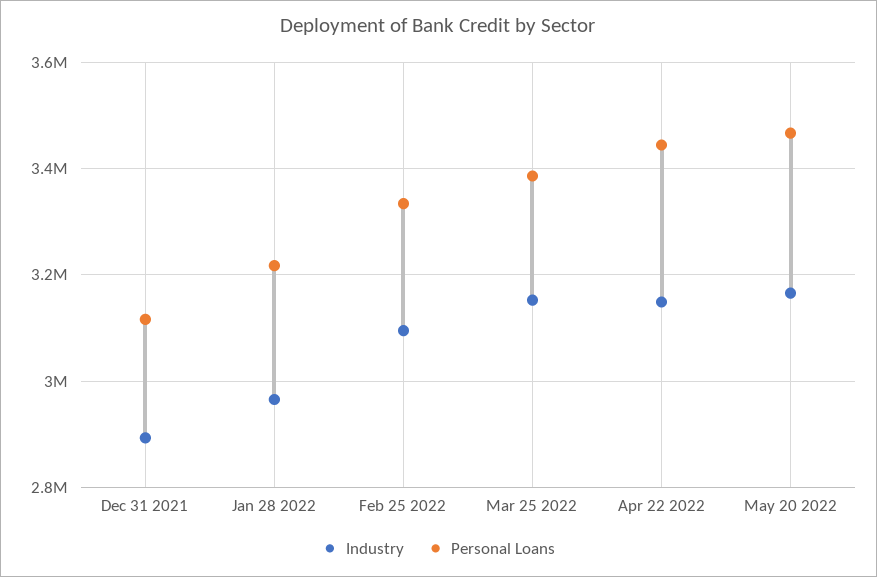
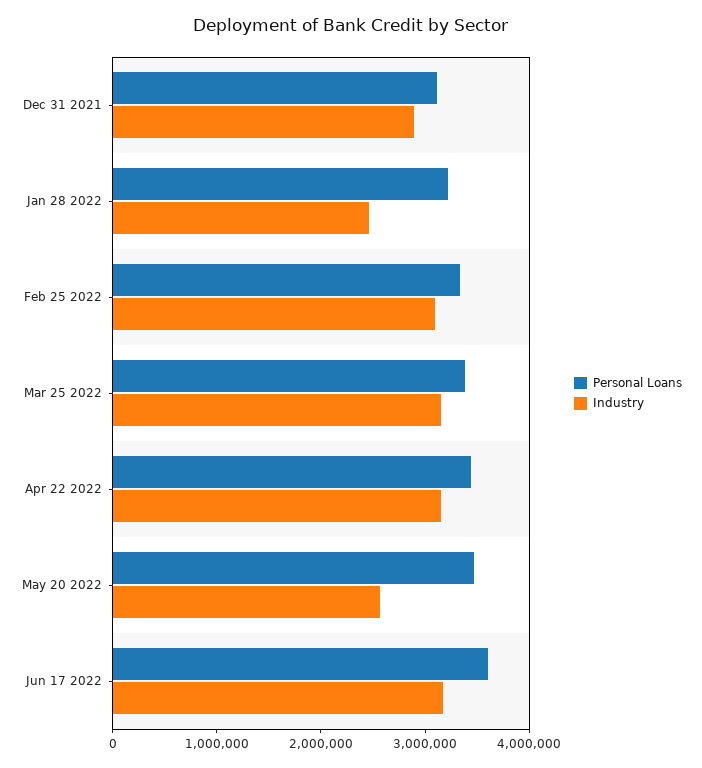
Industry, Jan 28 2022: 2960000 -> 2400000
Industry, May 20 2022: 3160000 -> 2600000
Personal Loans, Jun 17 2022: none -> 3600000
Industry, Jun 17 2022: none -> 3200000

